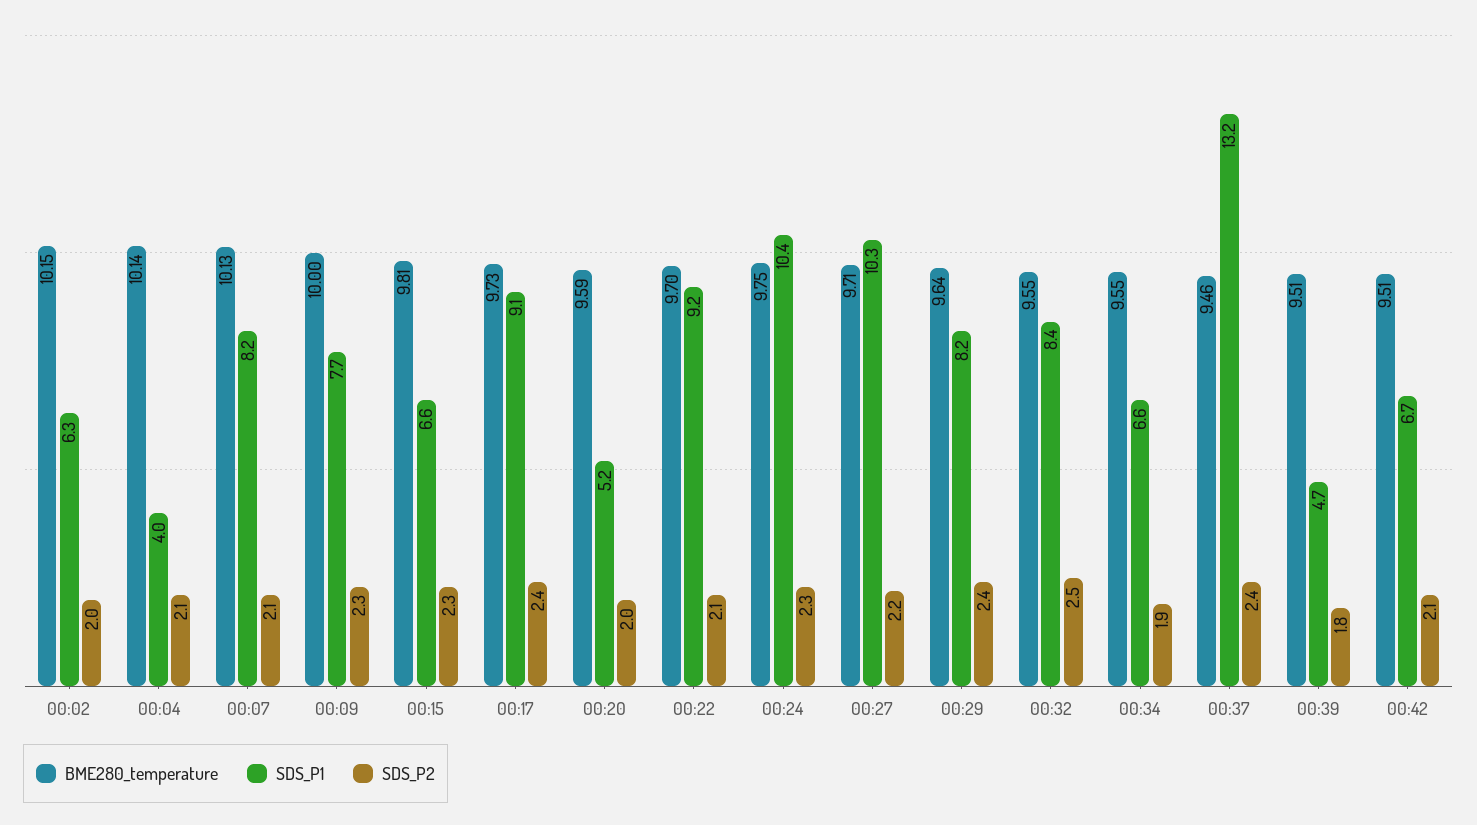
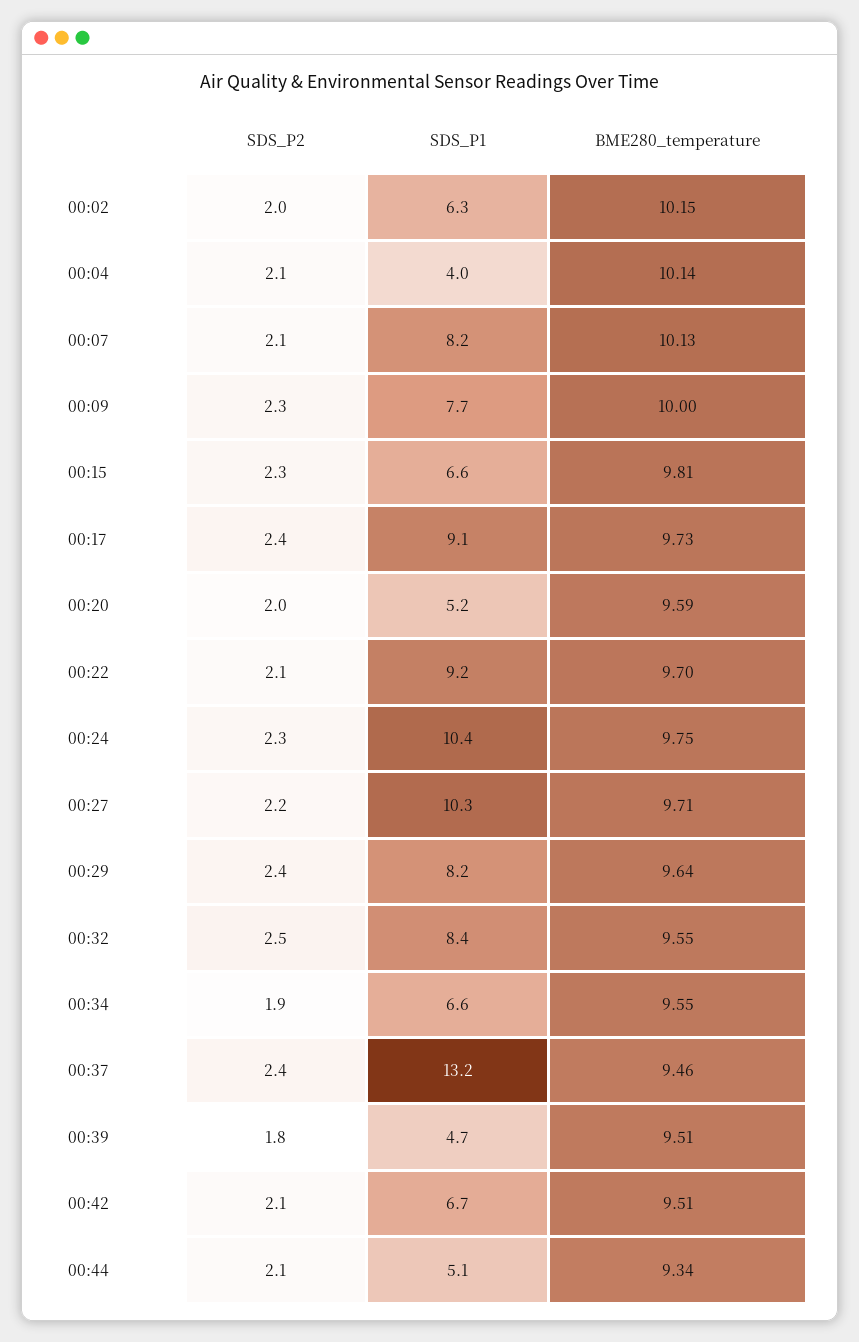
SDS_P2, 00:44: none -> 2.1
SDS_P1, 00:44: none -> 5.1
BME280_temperature, 00:44: none -> 9.34

